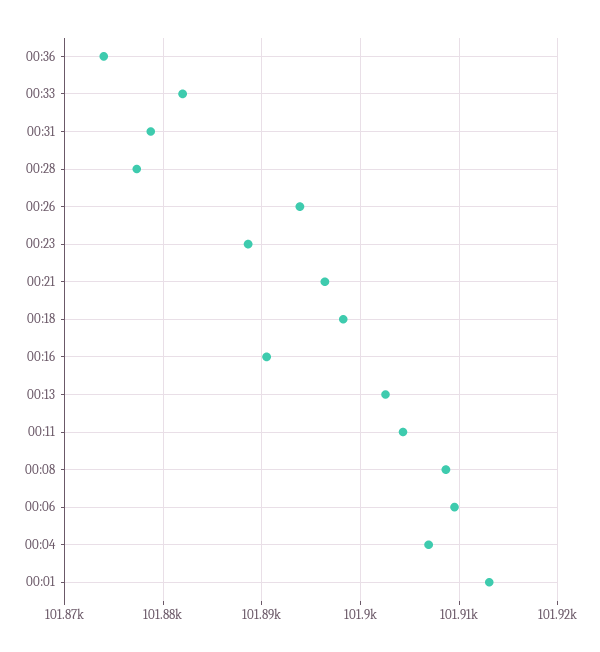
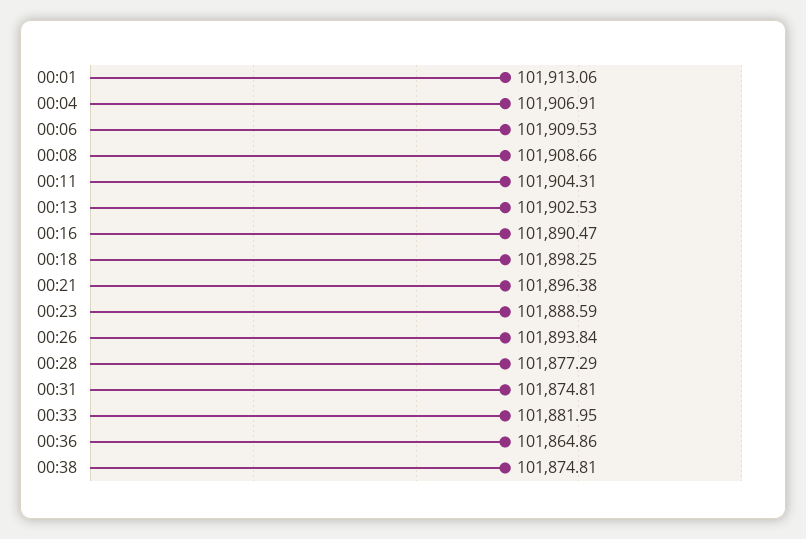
00:36: 101874 -> 101864.86
00:31: 101879 -> 101874.81
00:38: none -> 101874.81

